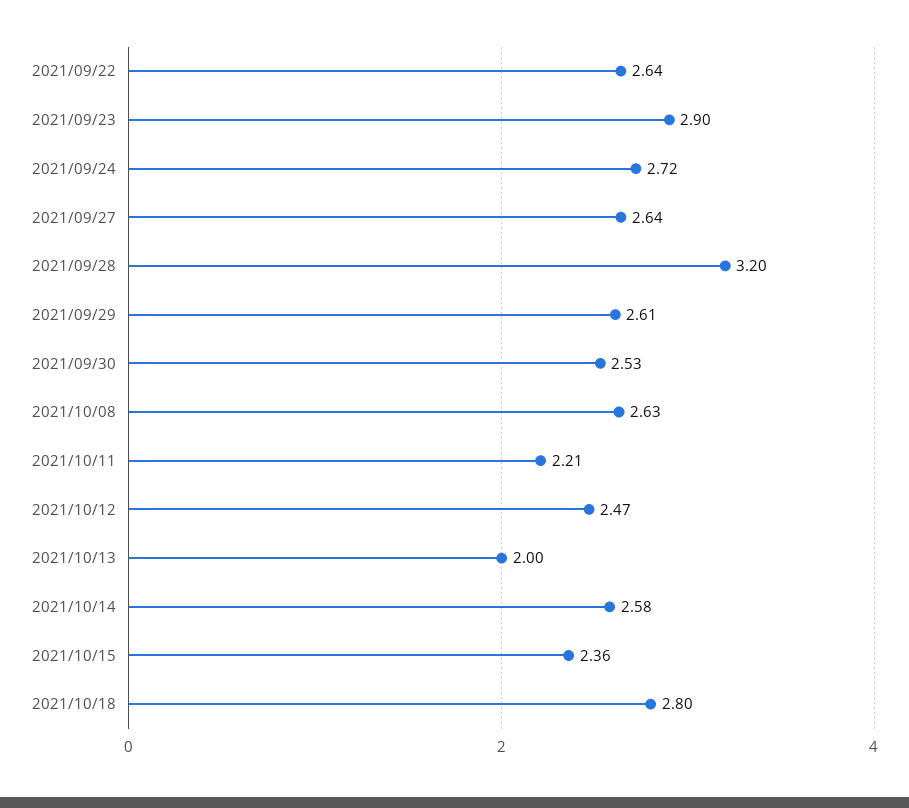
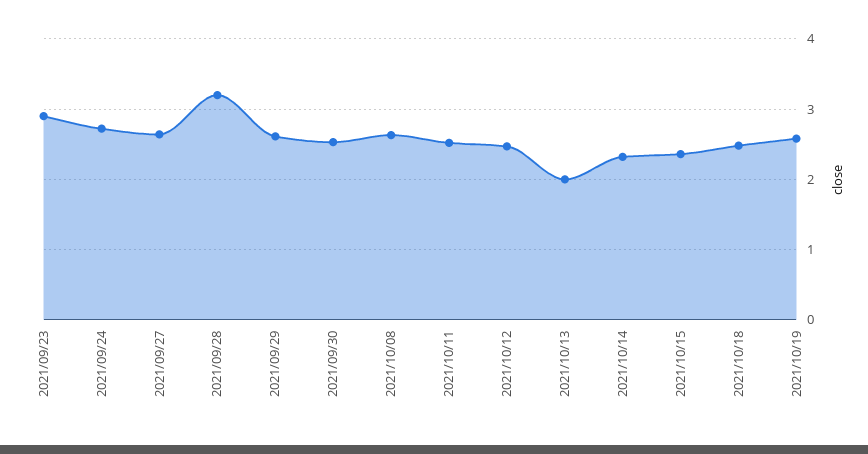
2021/09/22: 2.64 -> none
2021/10/11: 2.21 -> 2.5
2021/10/14: 2.58 -> 2.3
2021/10/18: 2.8 -> 2.5
2021/10/19: none -> 2.6

